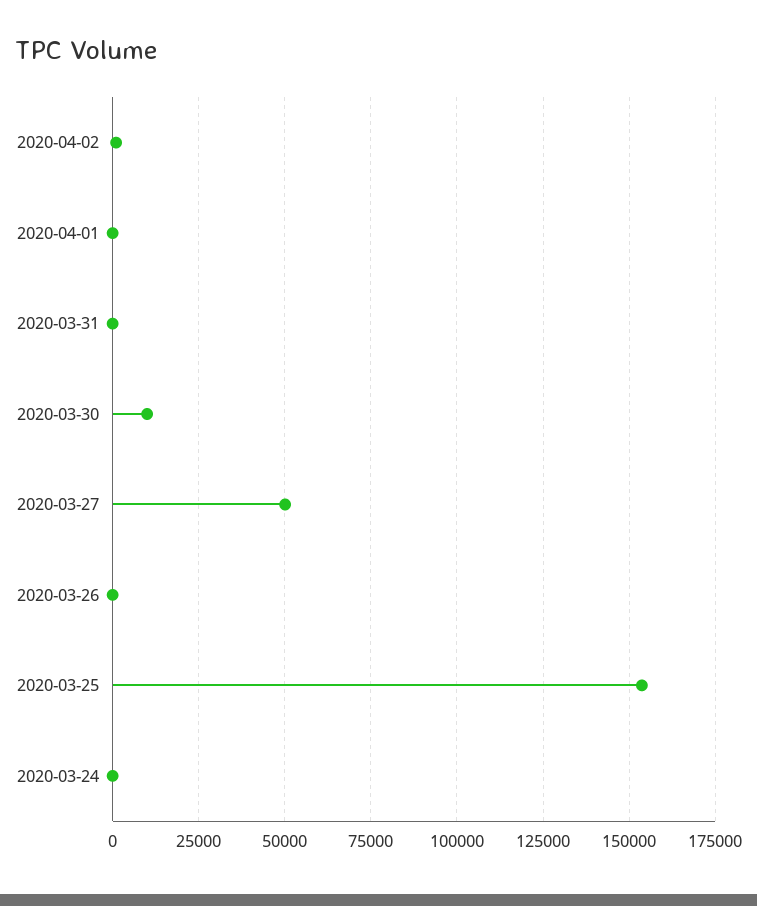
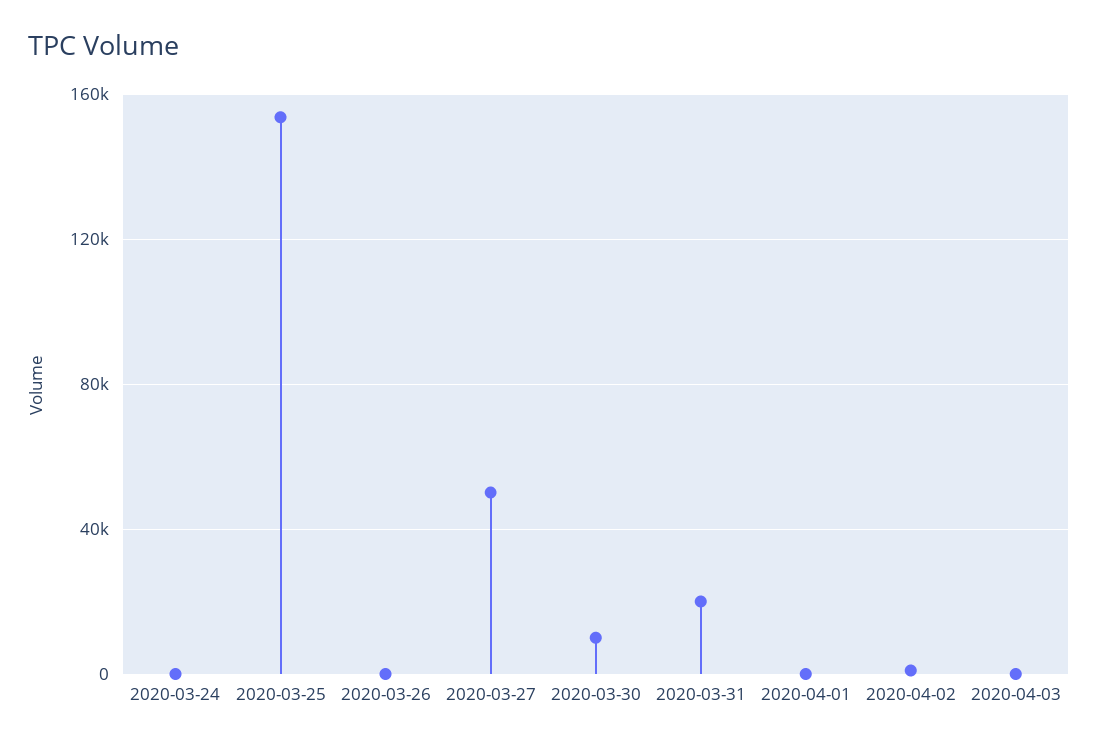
2020-03-31: 0 -> 20000
2020-04-03: none -> 0

